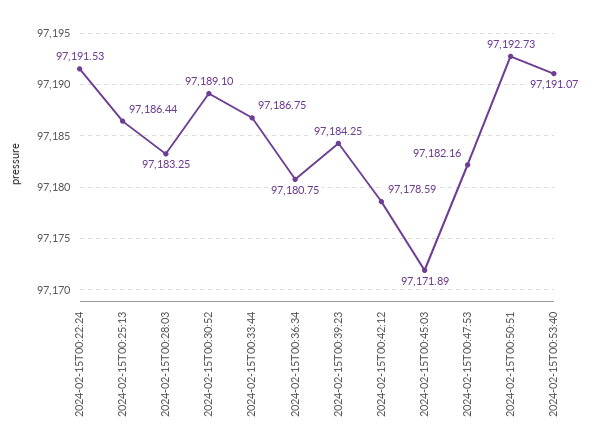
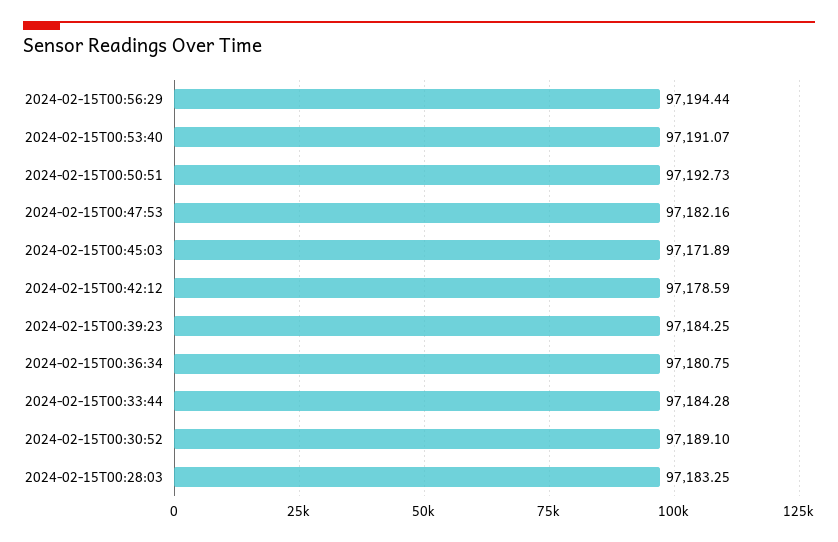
2024-02-15T00:22:24: 97191.53 -> none
2024-02-15T00:25:13: 97186.44 -> none
2024-02-15T00:33:44: 97186.75 -> 97184.28
2024-02-15T00:56:29: none -> 97194.44

